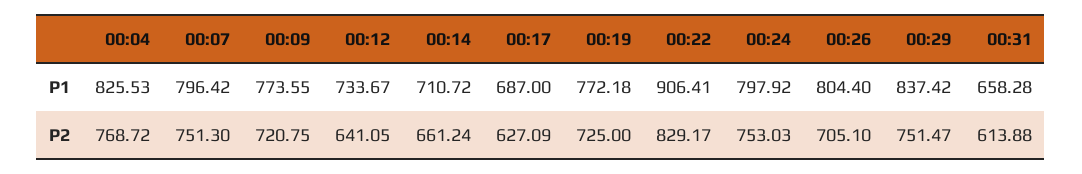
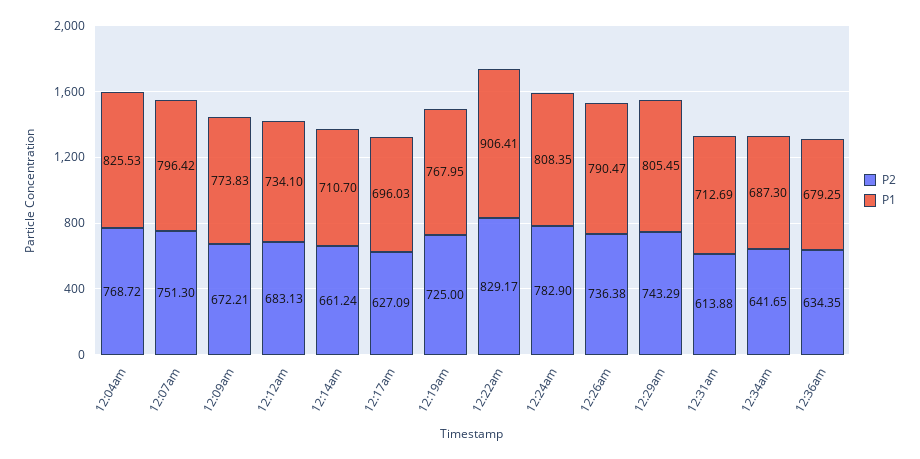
P1, 00:09: 773.55 -> 773.83
P1, 00:12: 733.67 -> 734.1
P1, 00:14: 710.72 -> 710.7
P1, 00:17: 687 -> 696.03
P1, 00:19: 772.18 -> 767.95
P1, 00:24: 797.92 -> 808.35
P1, 00:26: 804.4 -> 790.47
P1, 00:29: 837.42 -> 805.45
P1, 00:31: 658.28 -> 712.69
P2, 00:09: 720.75 -> 672.21
P2, 00:12: 641.05 -> 683.13
P2, 00:24: 753.03 -> 782.9
P2, 00:26: 705.1 -> 736.38
P2, 00:29: 751.47 -> 743.29
P2, 12:34am: none -> 641.65
P1, 12:34am: none -> 687.3
P2, 12:36am: none -> 634.35
P1, 12:36am: none -> 679.25

